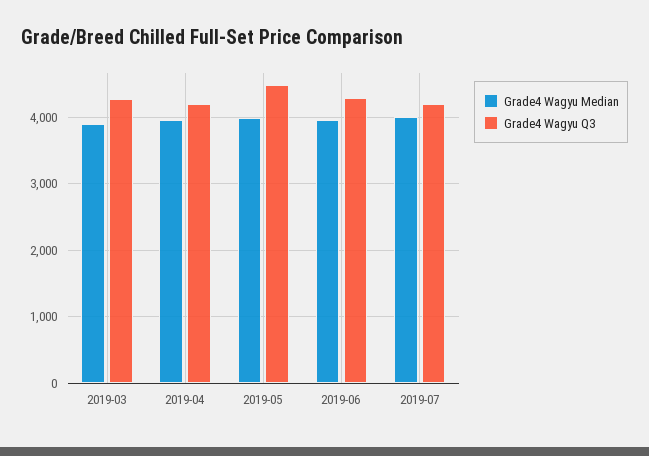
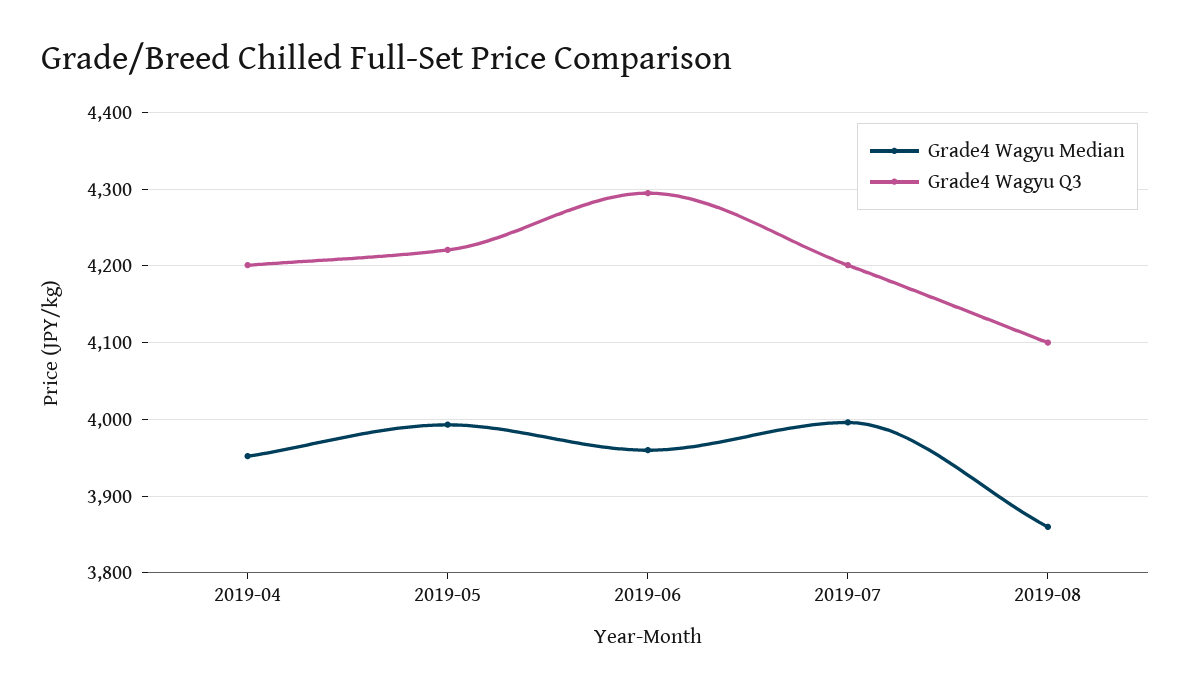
Grade4 Wagyu Median, 2019-03: 3900 -> none
Grade4 Wagyu Q3, 2019-03: 4300 -> none
Grade4 Wagyu Q3, 2019-05: 4500 -> 4220
Grade4 Wagyu Median, 2019-08: none -> 3860
Grade4 Wagyu Q3, 2019-08: none -> 4100

